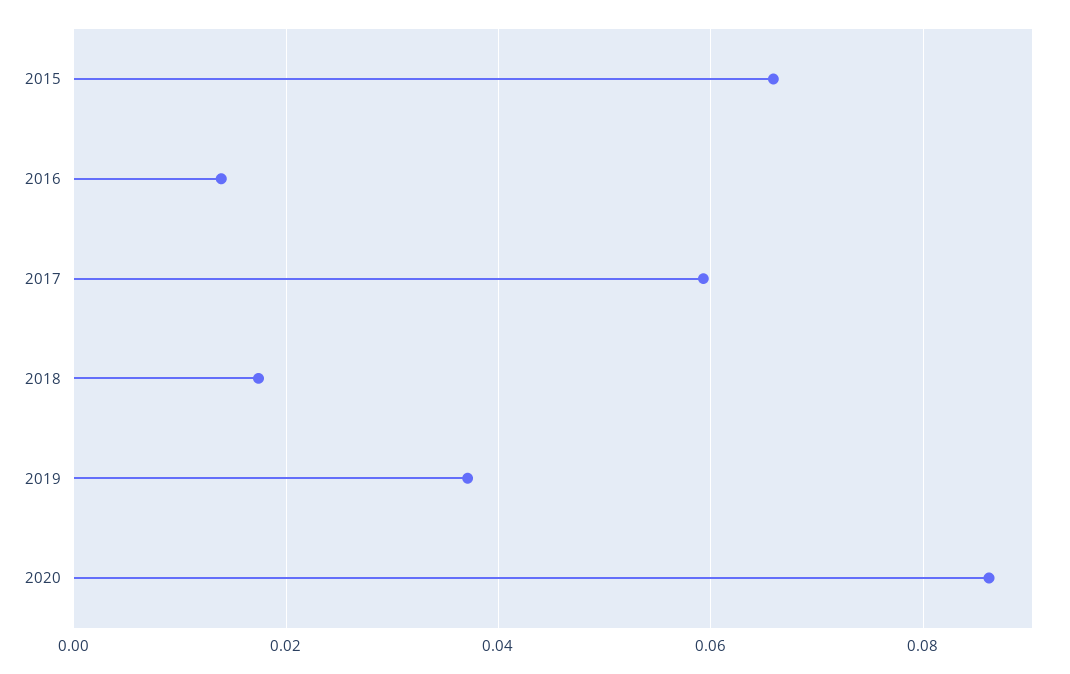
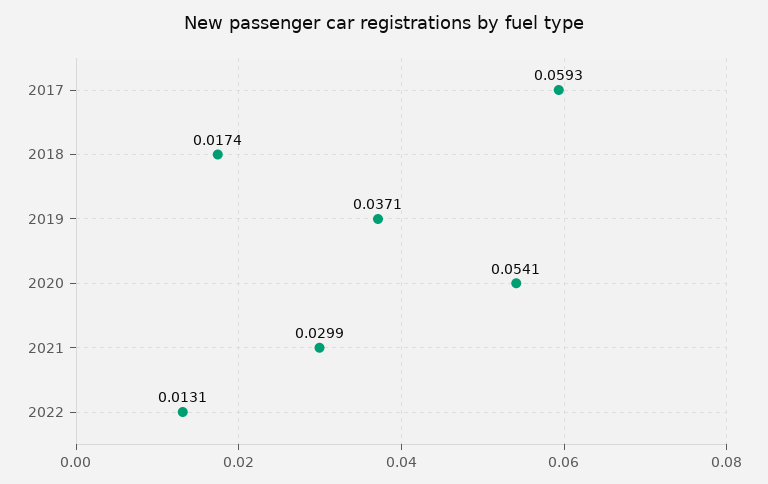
2015: 0.066 -> none
2016: 0.014 -> none
2020: 0.086 -> 0.0541
2021: none -> 0.0299
2022: none -> 0.0131

